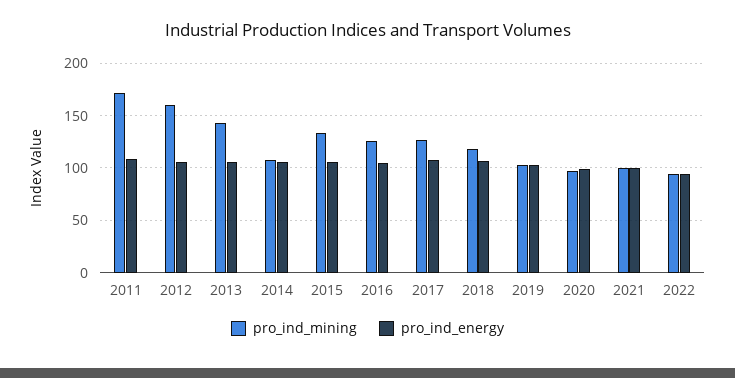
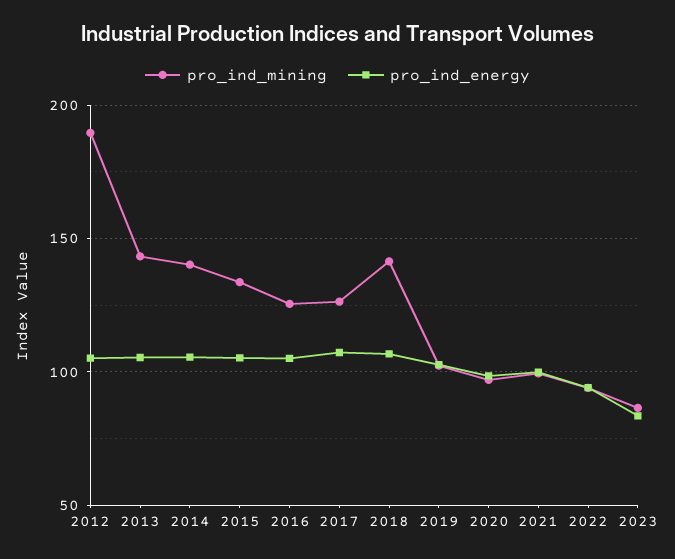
pro_ind_mining, 2011: 170 -> none
pro_ind_energy, 2011: 110 -> none
pro_ind_mining, 2012: 160 -> 190
pro_ind_mining, 2014: 110 -> 140
pro_ind_mining, 2018: 120 -> 140
pro_ind_mining, 2023: none -> 85
pro_ind_energy, 2023: none -> 85

